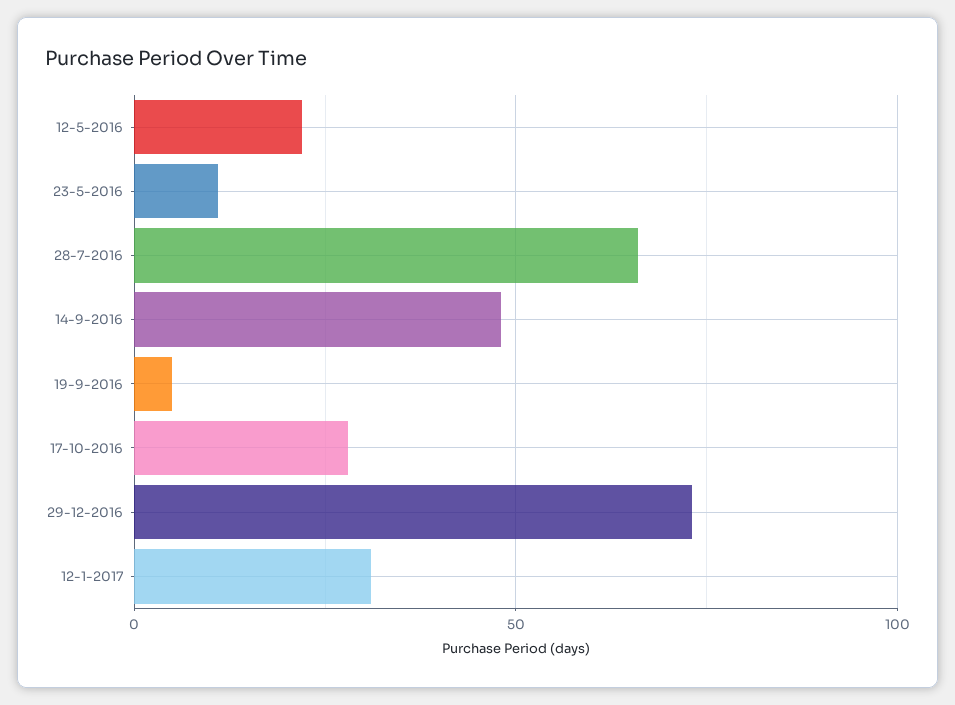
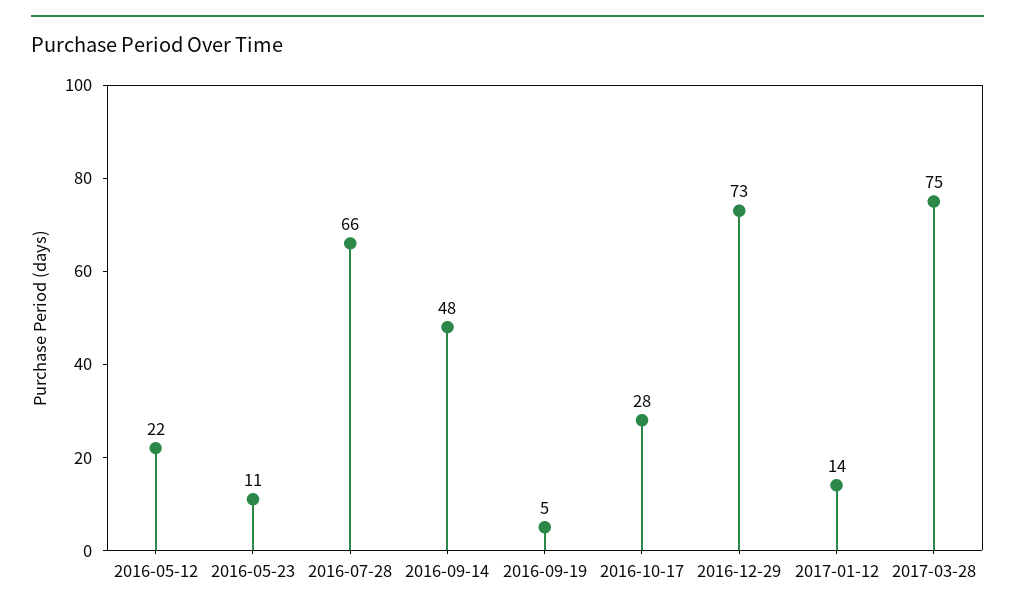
12-1-2017: 30 -> 14
2017-03-28: none -> 75

